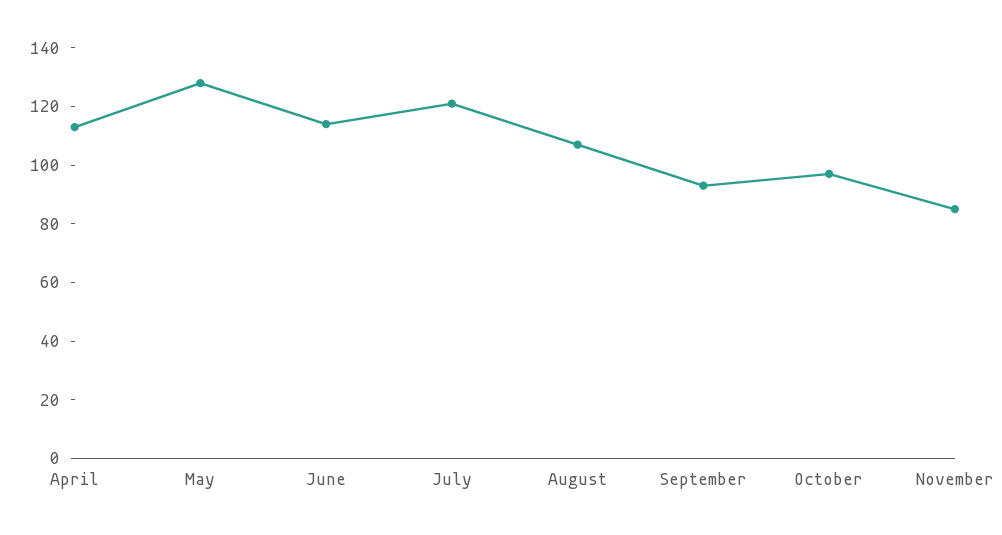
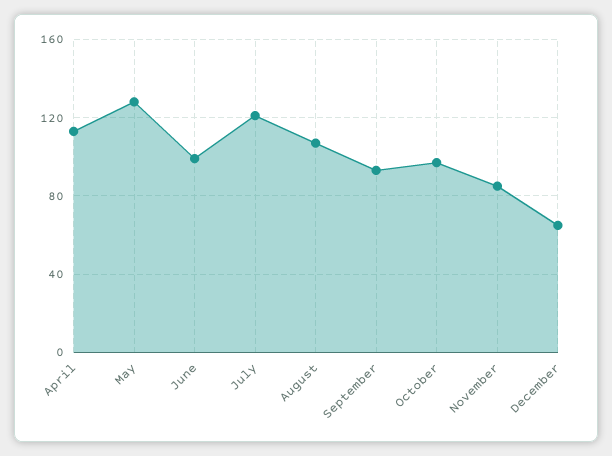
June: 115 -> 100
December: none -> 65

